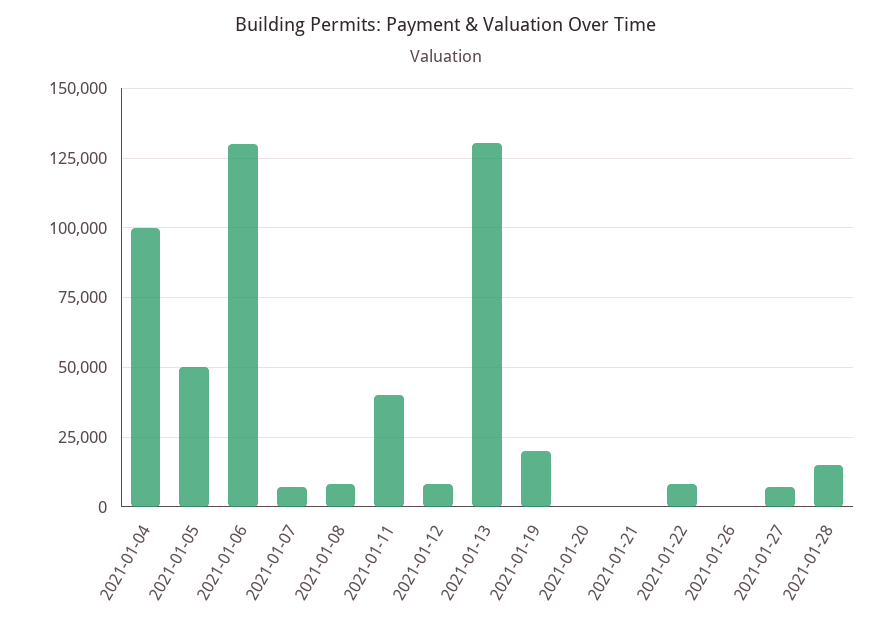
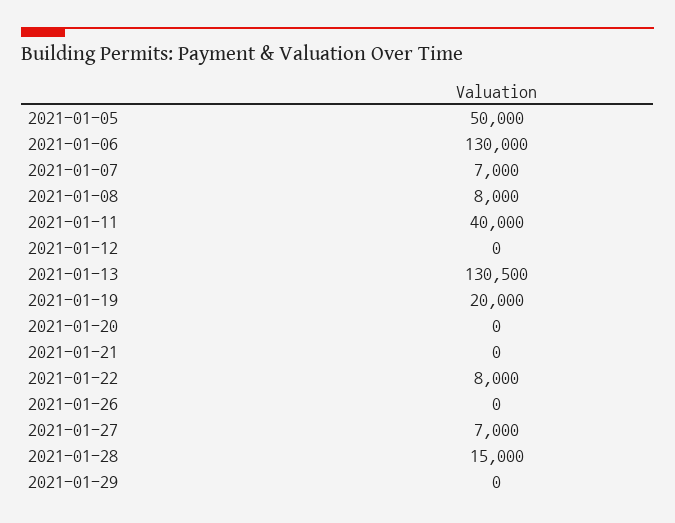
2021-01-04: 100000 -> none
2021-01-12: 7500 -> 0
2021-01-29: none -> 0

